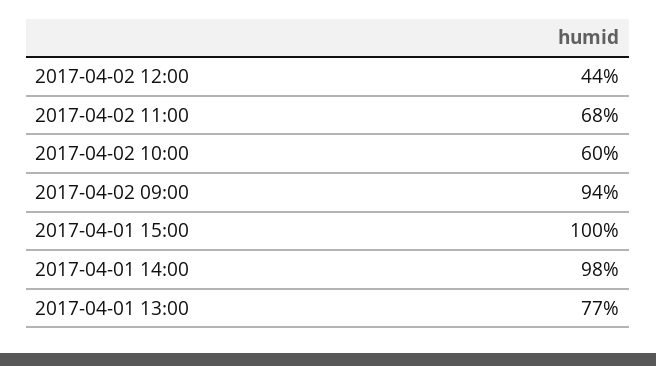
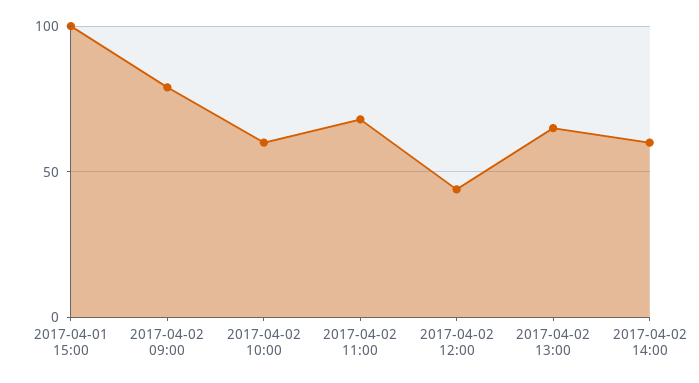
2017-04-02 09:00: 94 -> 80
2017-04-01 14:00: 98 -> none
2017-04-01 13:00: 77 -> none
2017-04-02 13:00: none -> 65
2017-04-02 14:00: none -> 60

